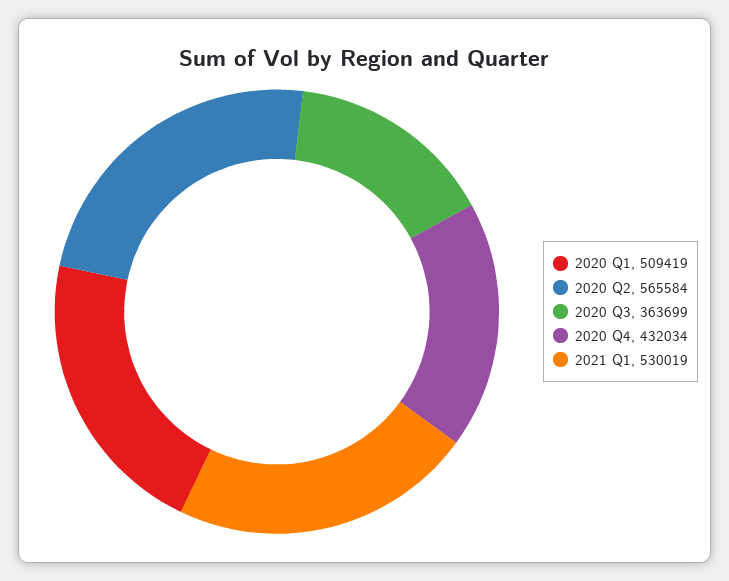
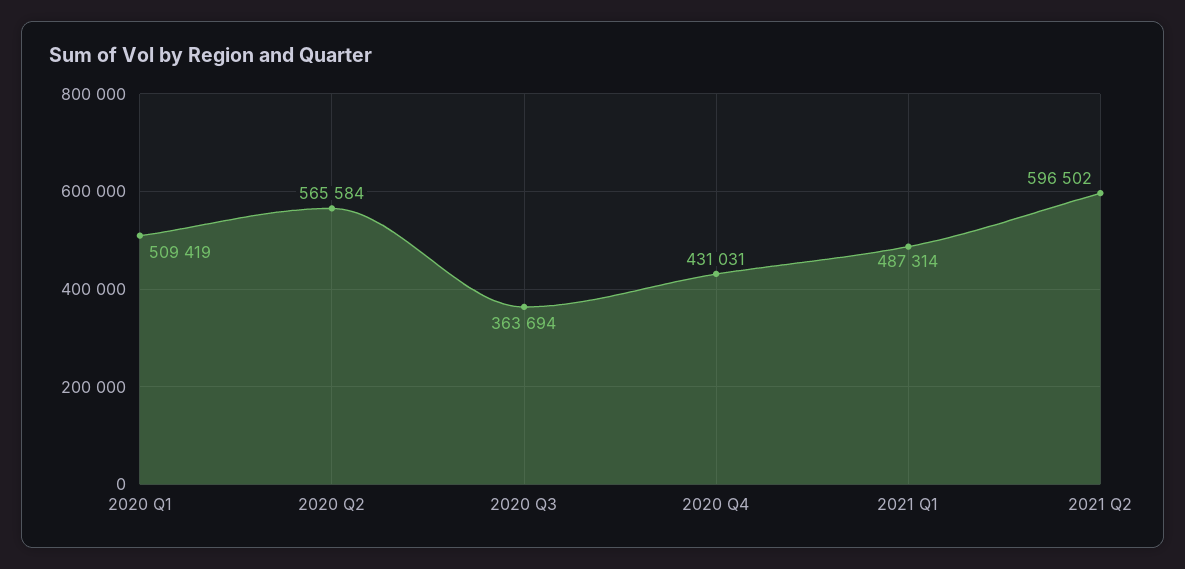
2020 Q3: 363699 -> 363694
2020 Q4: 432034 -> 431031
2021 Q1: 530019 -> 487314
2021 Q2: none -> 596502

